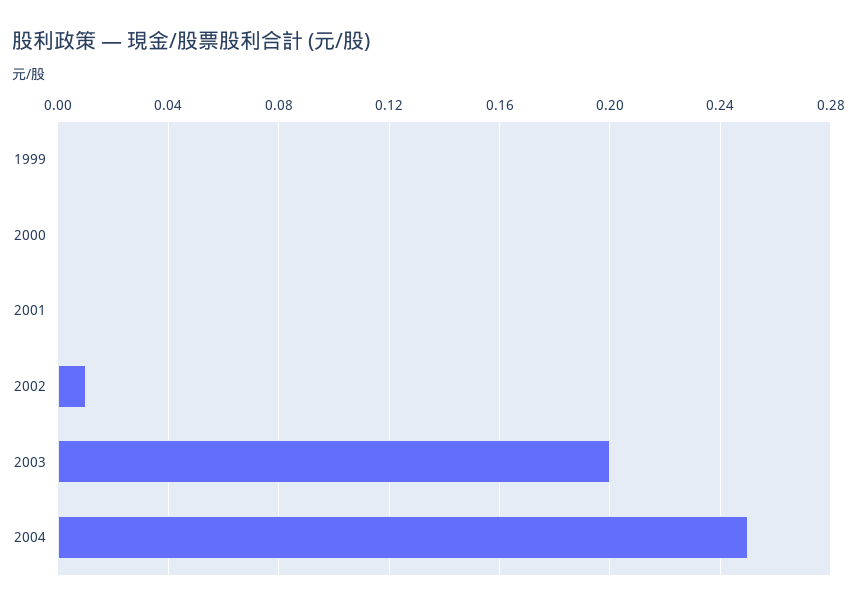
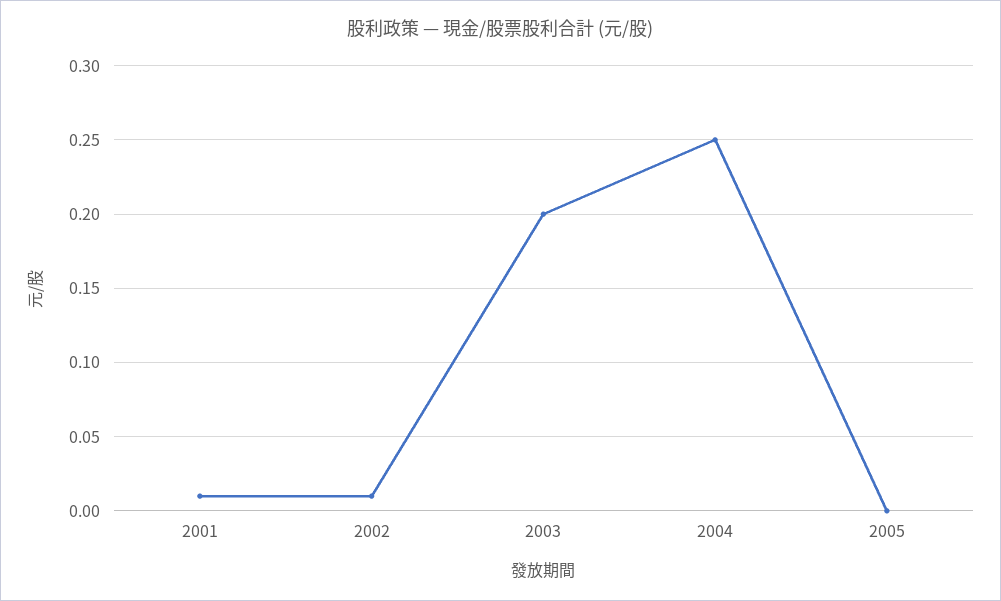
1999: 0 -> none
2000: 0 -> none
2001: 0 -> 0.01
2005: none -> 0

